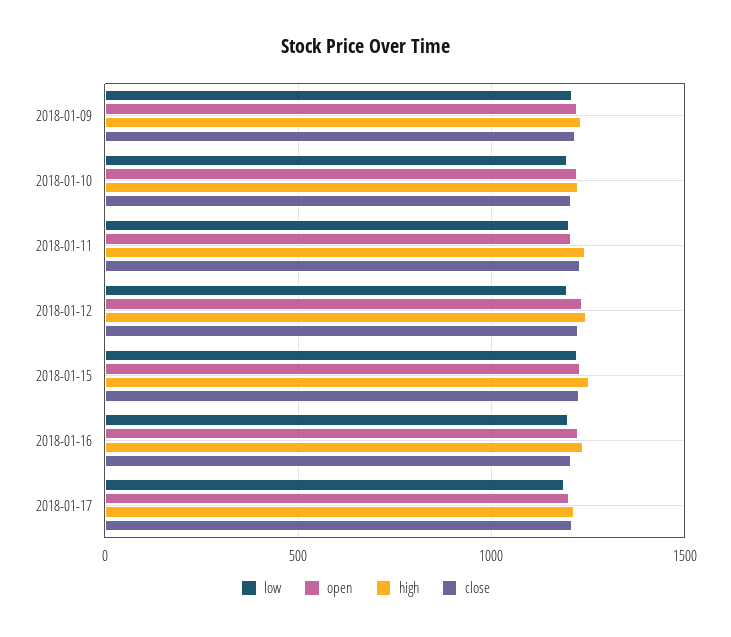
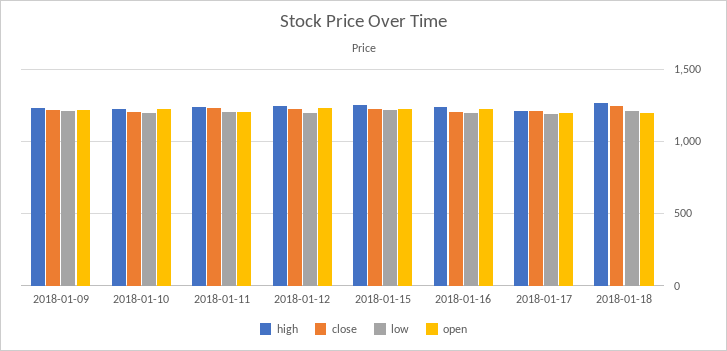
high, 2018-01-18: none -> 1250
close, 2018-01-18: none -> 1250
low, 2018-01-18: none -> 1200
open, 2018-01-18: none -> 1200

